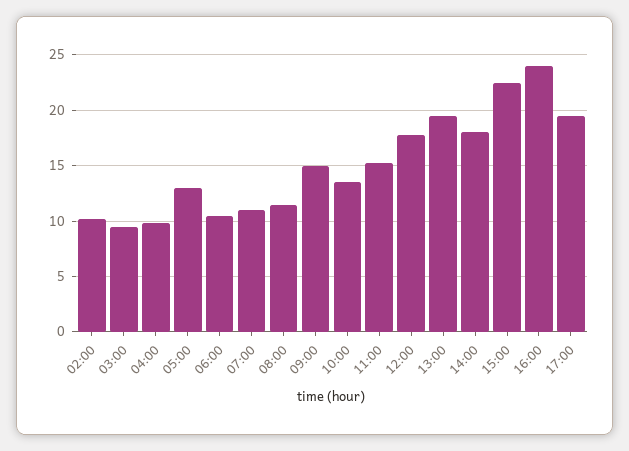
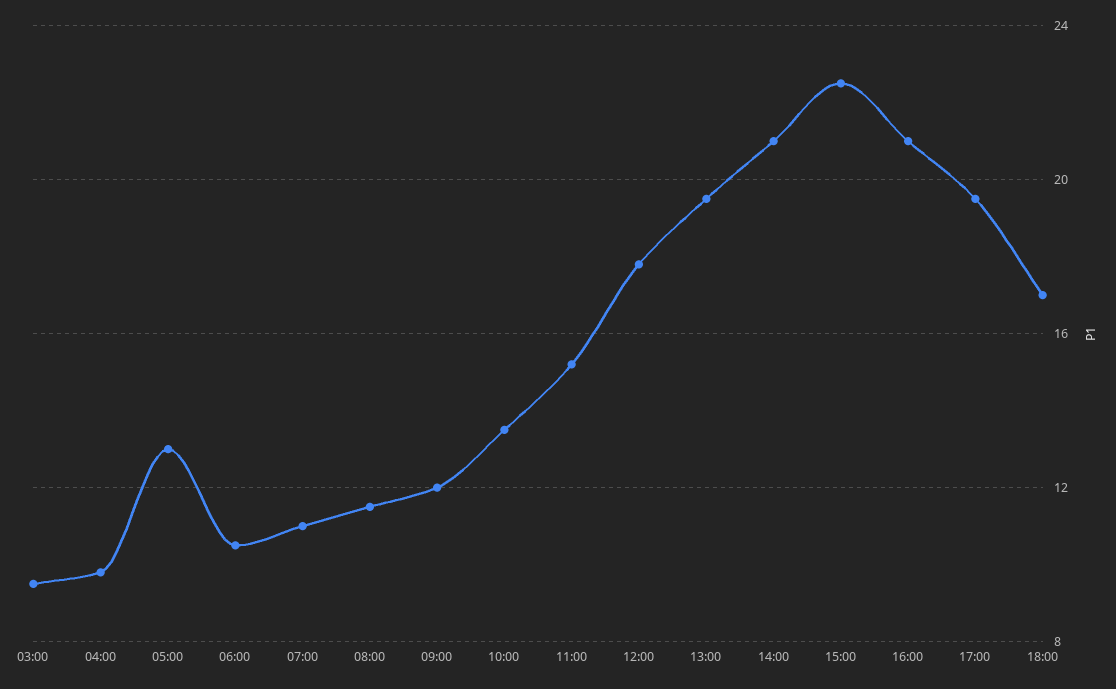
02:00: 10 -> none
09:00: 15 -> 12
14:00: 18 -> 21
16:00: 24 -> 21
18:00: none -> 17

